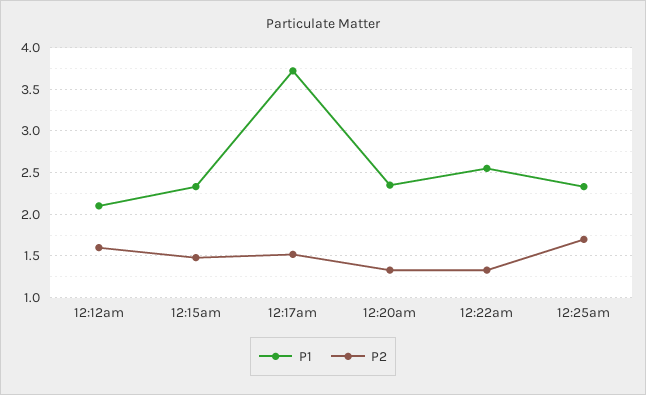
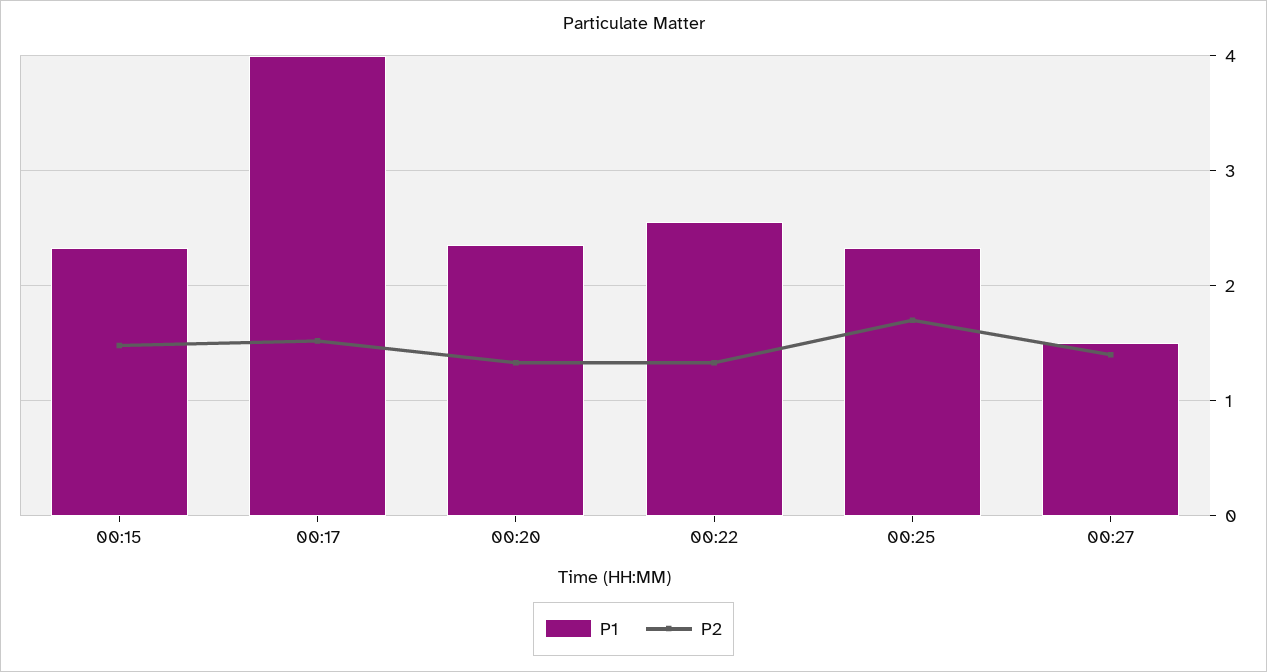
P1, 12:12am: 2.1 -> none
P2, 12:12am: 1.6 -> none
P1, 12:17am: 3.7 -> 4
P1, 00:27: none -> 1.5
P2, 00:27: none -> 1.4

